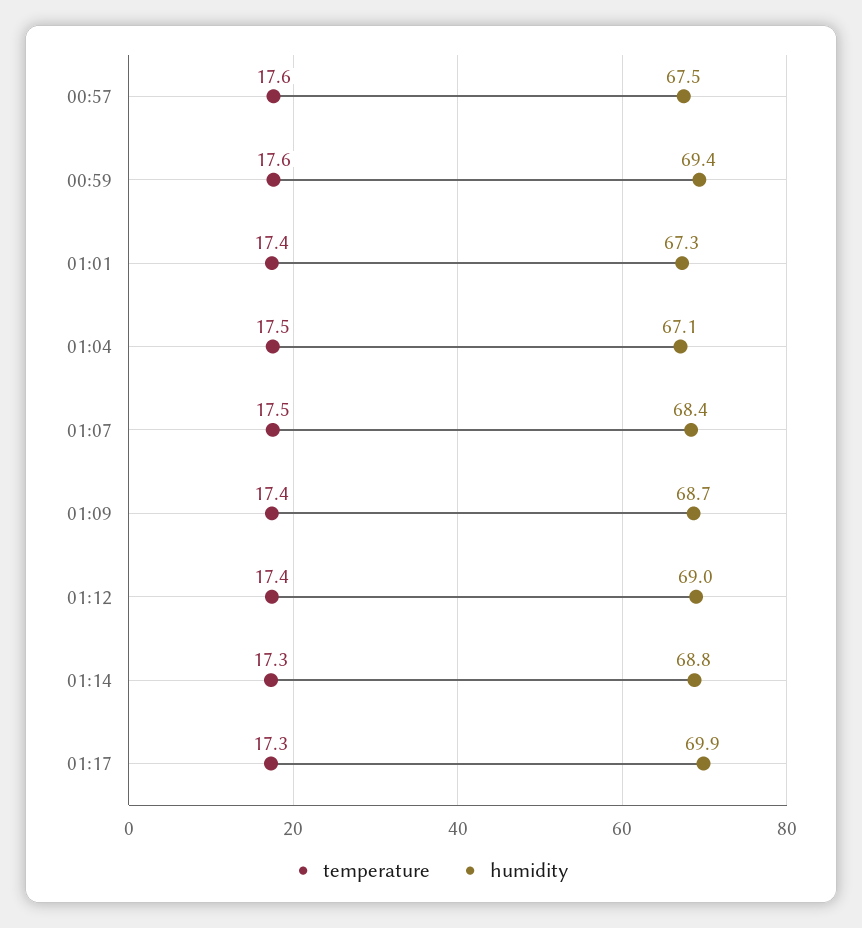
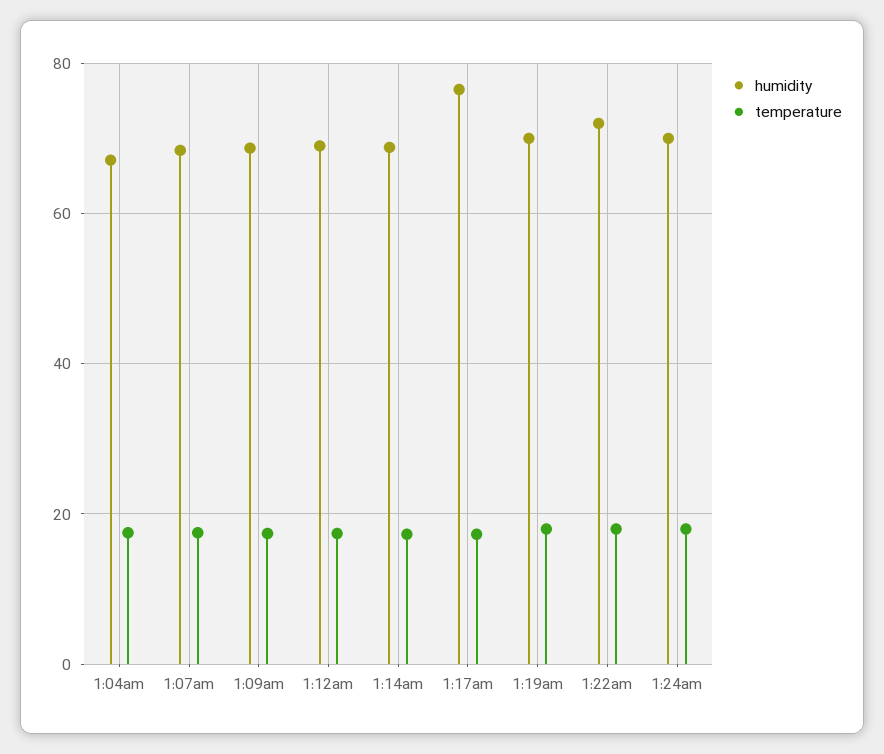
temperature, 00:57: 17.6 -> none
humidity, 00:57: 67.5 -> none
temperature, 00:59: 17.6 -> none
humidity, 00:59: 69.4 -> none
temperature, 01:01: 17.4 -> none
humidity, 01:01: 67.3 -> none
humidity, 01:17: 69.9 -> 76
humidity, 1:19am: none -> 70
temperature, 1:19am: none -> 18
humidity, 1:22am: none -> 72
temperature, 1:22am: none -> 18
humidity, 1:24am: none -> 70
temperature, 1:24am: none -> 18

